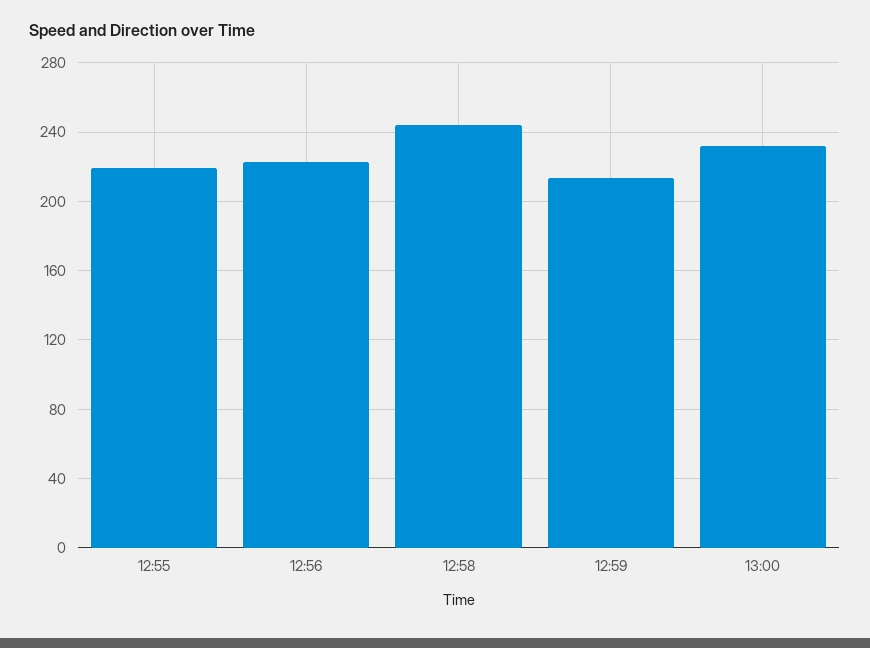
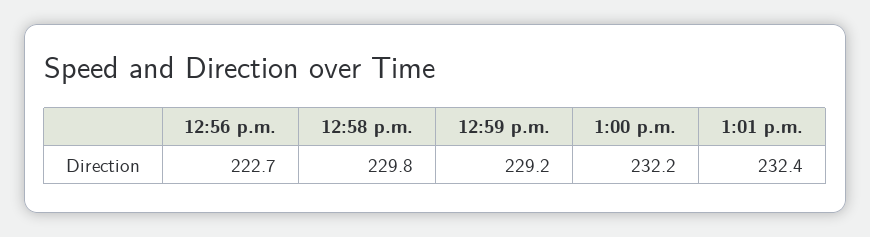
12:55: 220 -> none
12:58: 245 -> 229.8
12:59: 215 -> 229.2
1:01 p.m.: none -> 232.4

